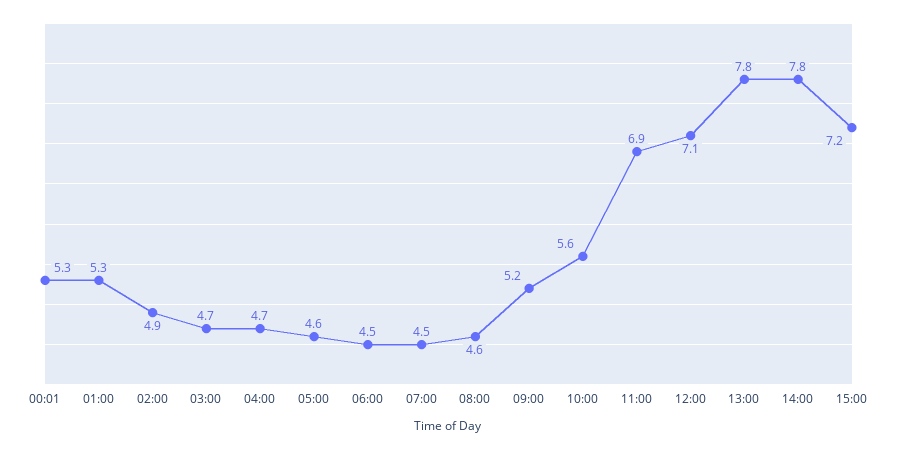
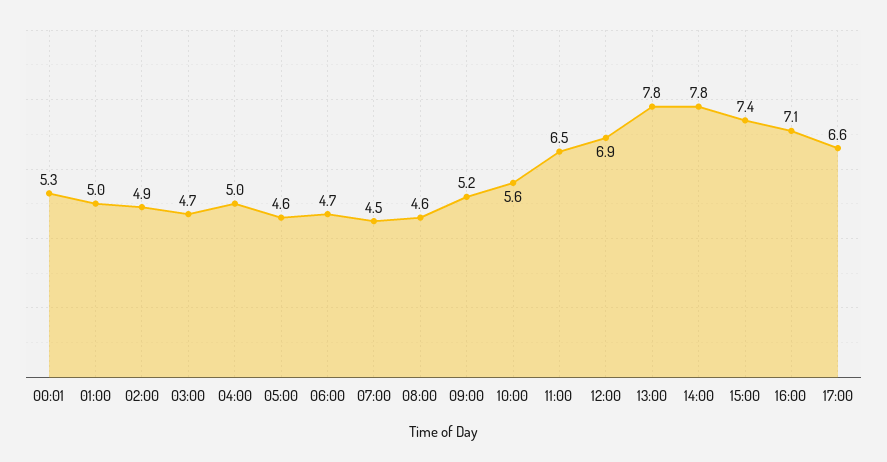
01:00: 5.3 -> 5
04:00: 4.7 -> 5
06:00: 4.5 -> 4.7
11:00: 6.9 -> 6.5
12:00: 7.1 -> 6.9
15:00: 7.2 -> 7.4
16:00: none -> 7.1
17:00: none -> 6.6

